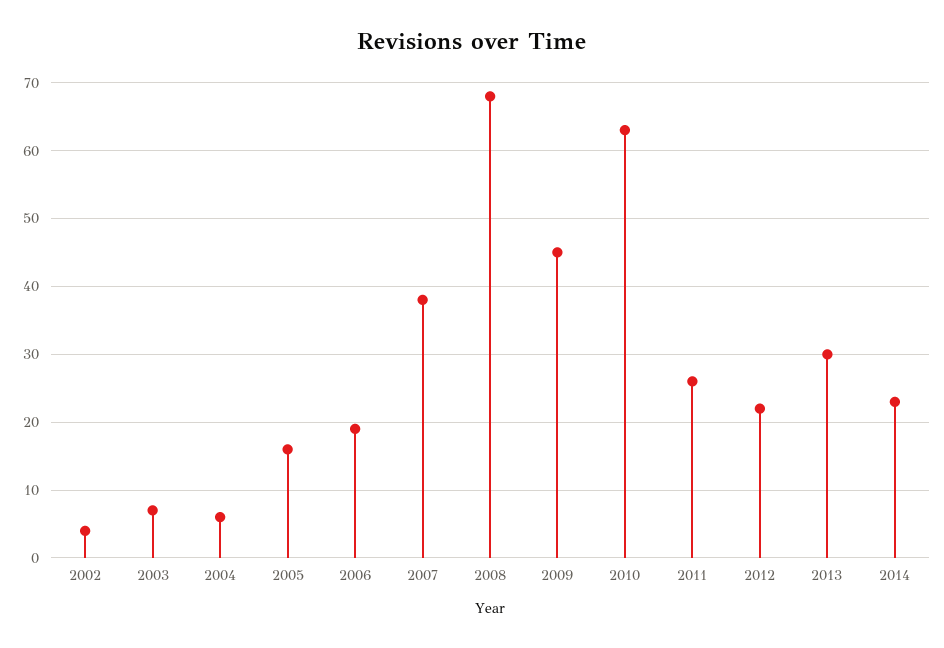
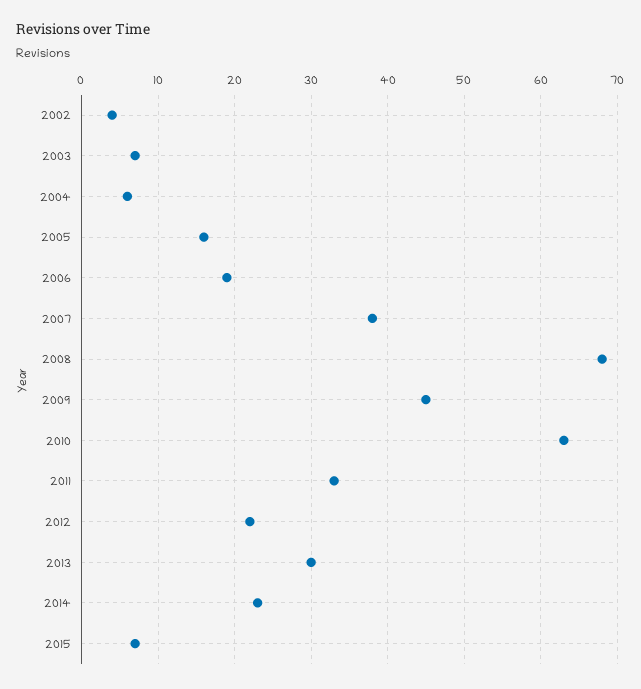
2011: 26 -> 33
2015: none -> 7

